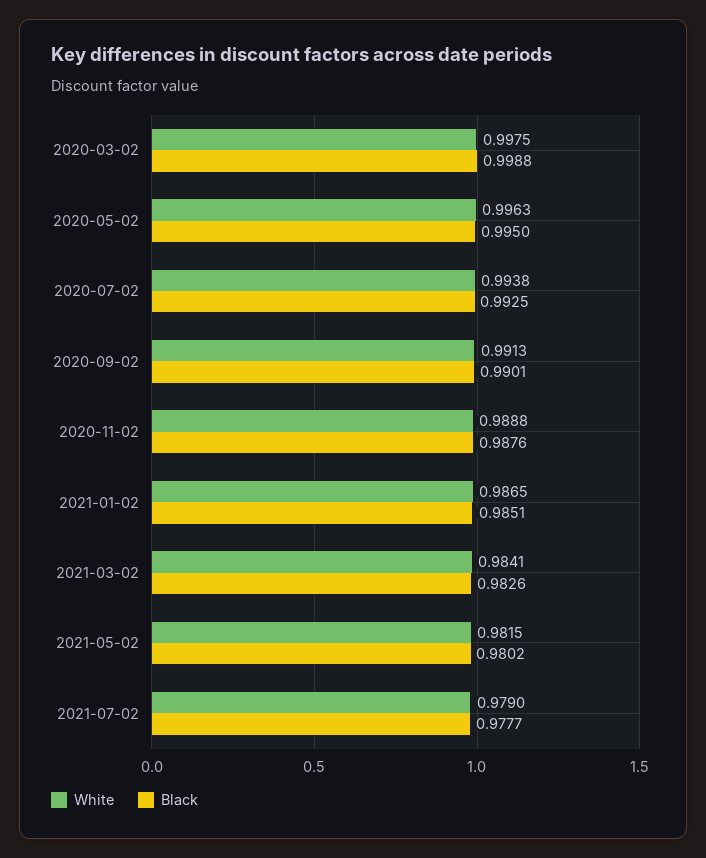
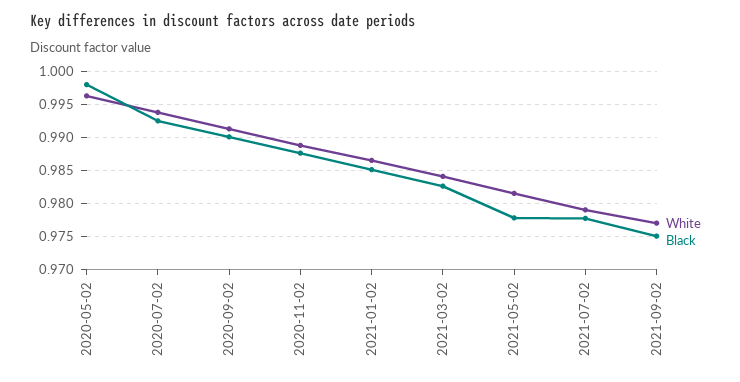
White, 2020-03-02: 0.9975 -> none
Black, 2020-03-02: 0.9988 -> none
Black, 2020-05-02: 0.995 -> 0.998
Black, 2021-05-02: 0.9802 -> 0.978
White, 2021-09-02: none -> 0.977
Black, 2021-09-02: none -> 0.975

